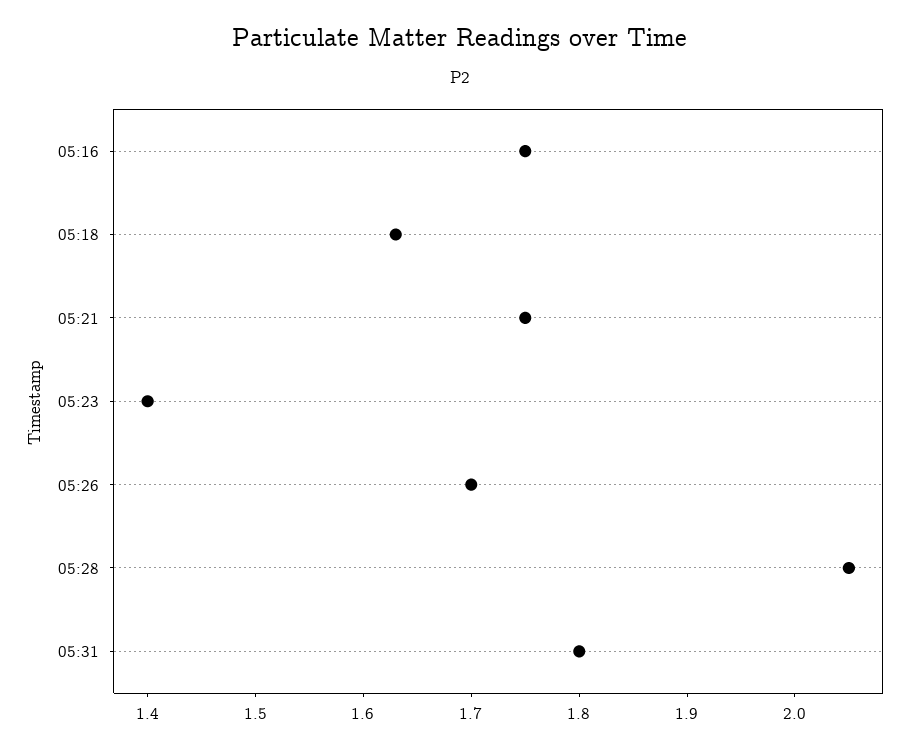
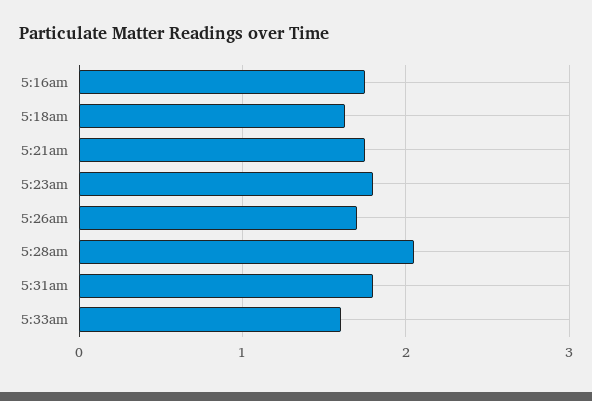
05:23: 1.4 -> 1.8
5:33am: none -> 1.6

